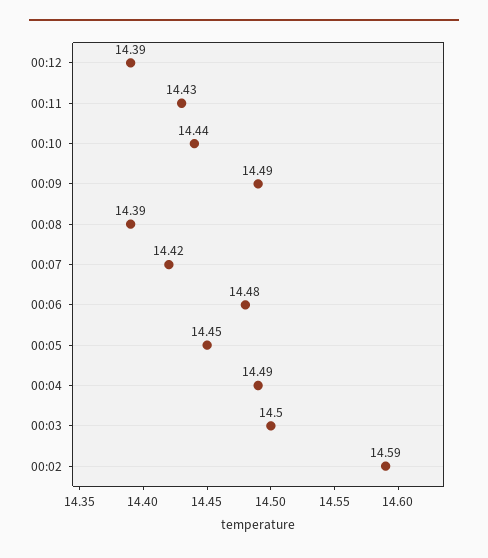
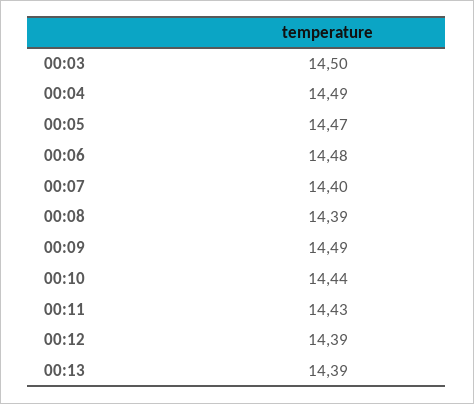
00:07: 14.42 -> 14.4
00:05: 14.45 -> 14.47
00:02: 14.59 -> none
00:13: none -> 14.39

